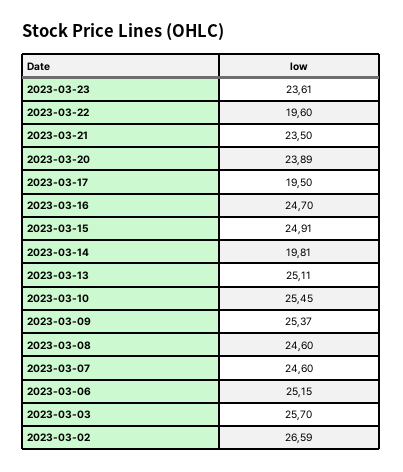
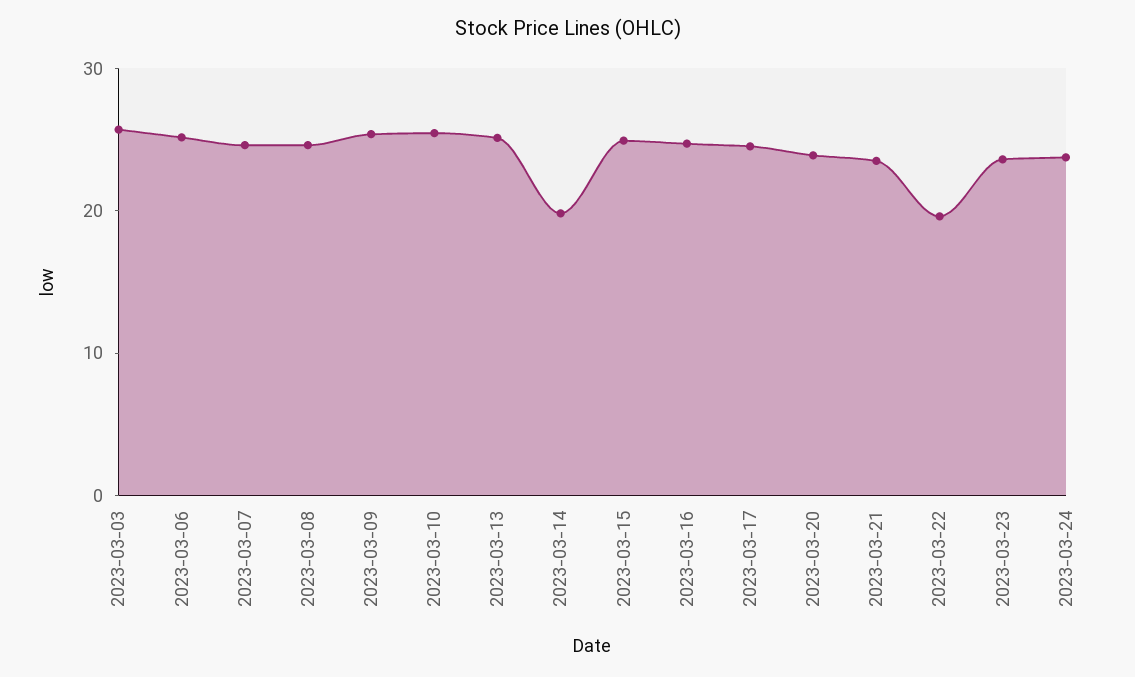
2023-03-17: 19.5 -> 24
2023-03-02: 26.59 -> none
2023-03-24: none -> 24

